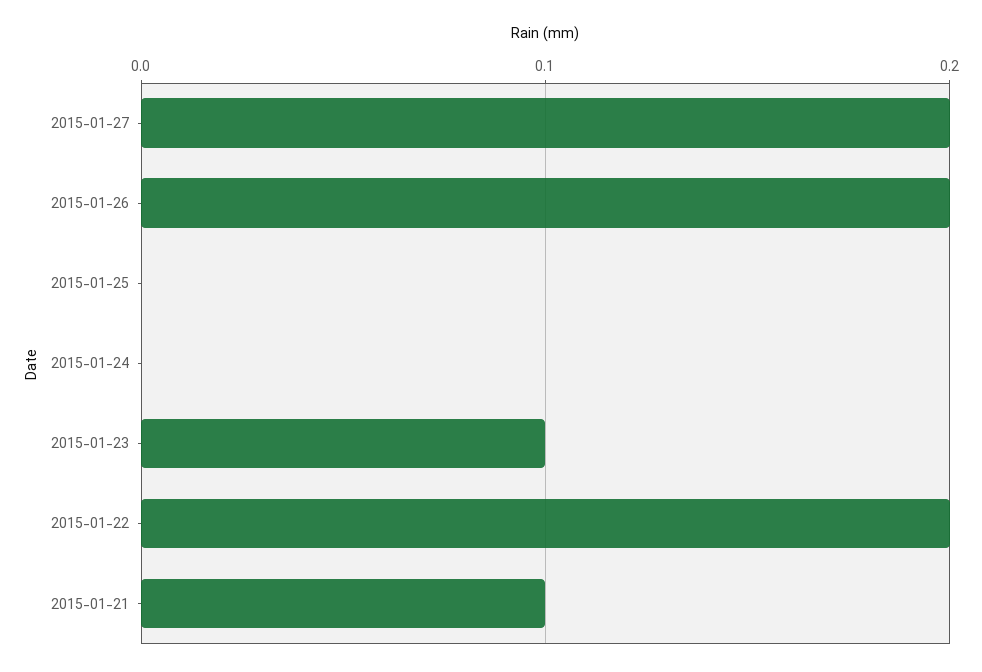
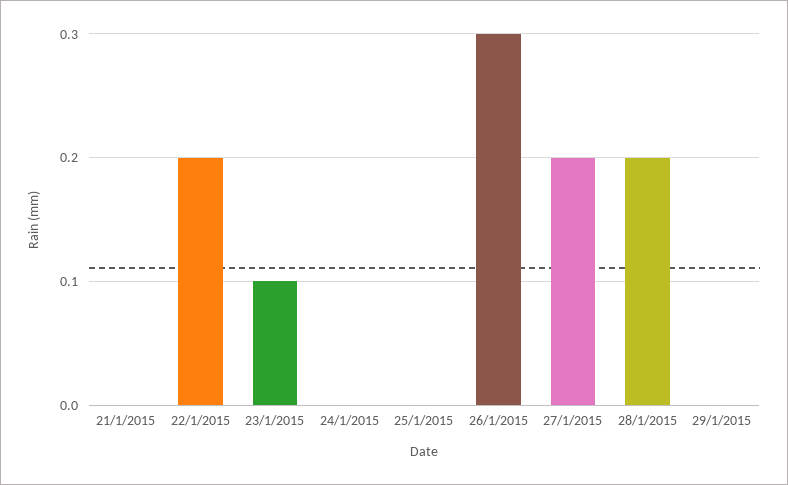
2015-01-26: 0.2 -> 0.3
2015-01-21: 0.1 -> 0
28/1/2015: none -> 0.2
29/1/2015: none -> 0

